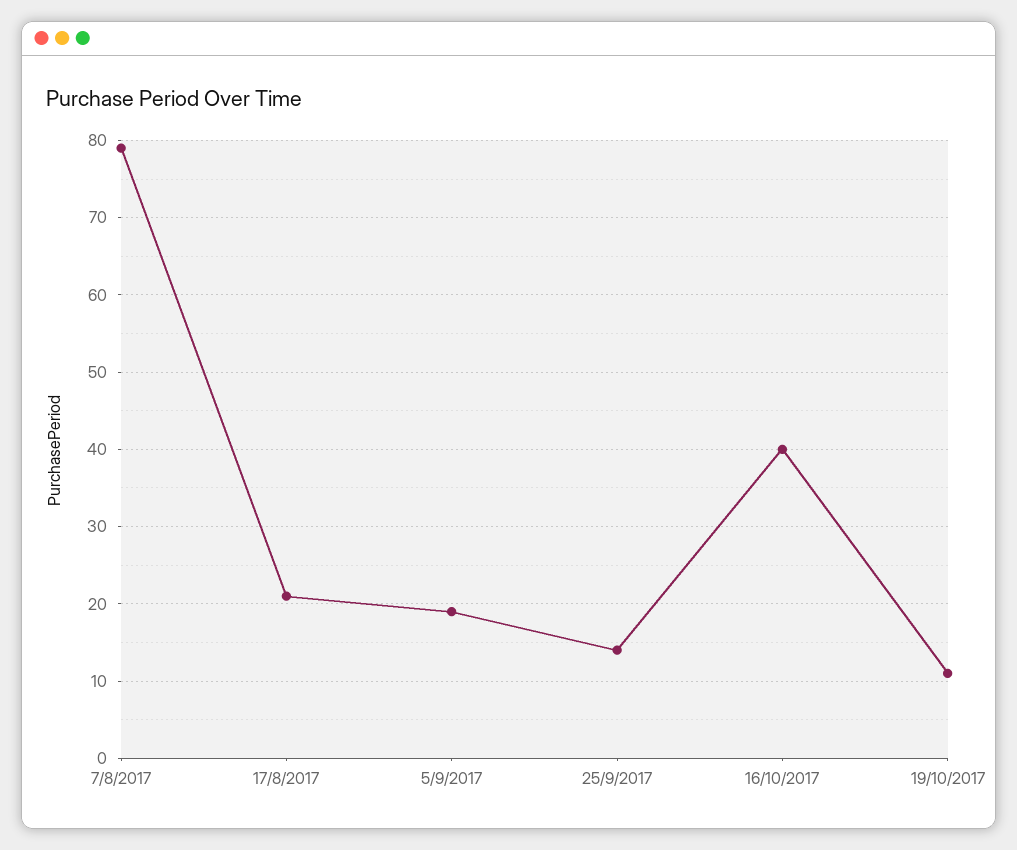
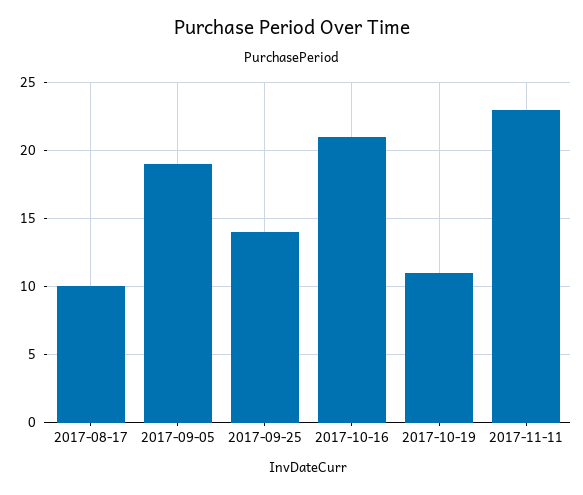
7/8/2017: 79 -> none
17/8/2017: 21 -> 10
16/10/2017: 40 -> 21
2017-11-11: none -> 23

